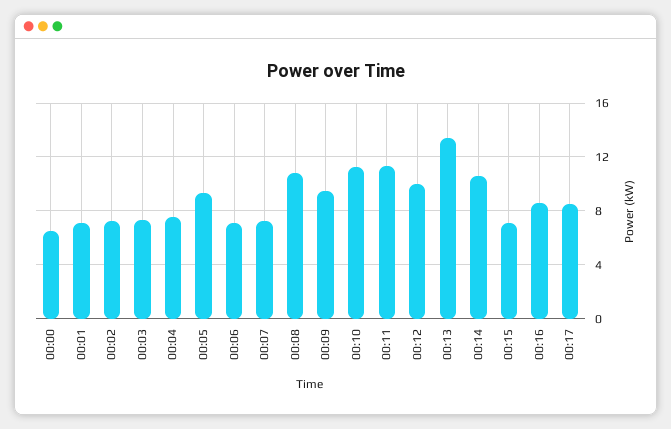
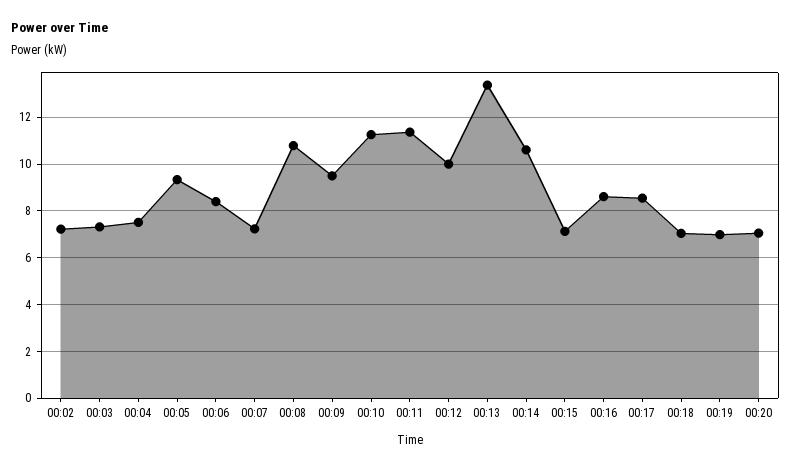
00:00: 6.5 -> none
00:01: 7 -> none
00:06: 7 -> 8.5
00:18: none -> 7
00:19: none -> 7
00:20: none -> 7

